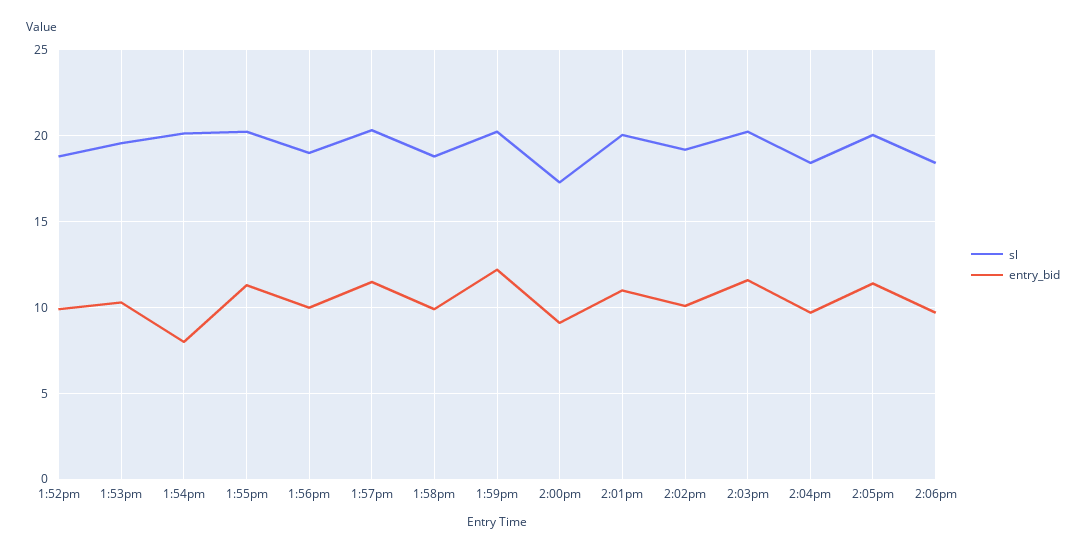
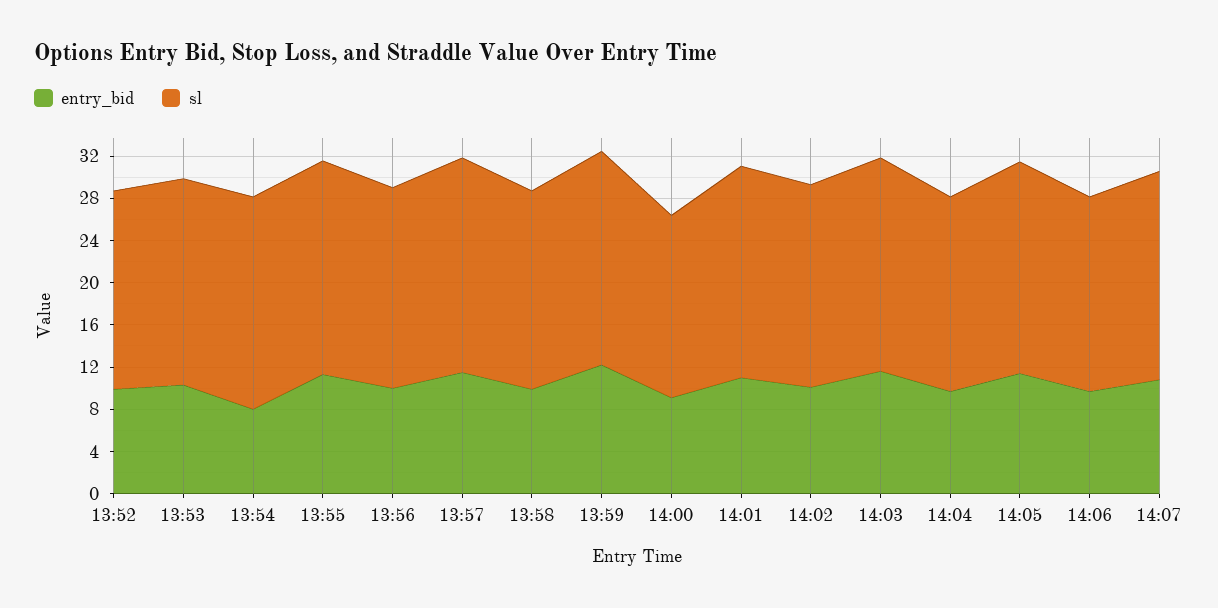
entry_bid, 14:07: none -> 11
sl, 14:07: none -> 20

